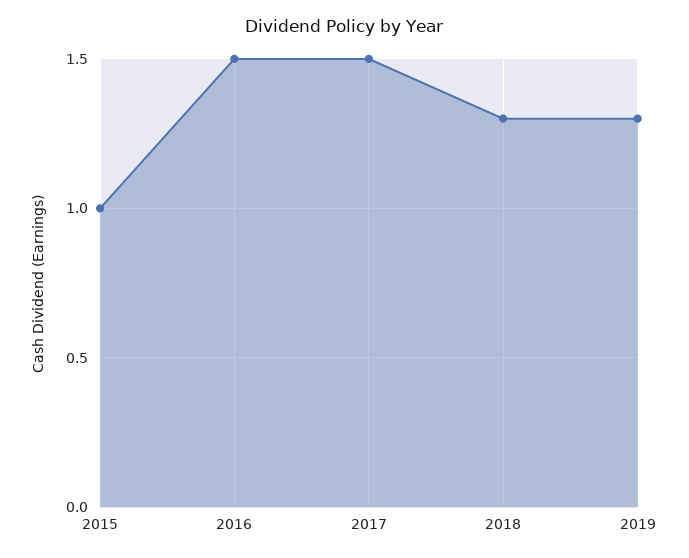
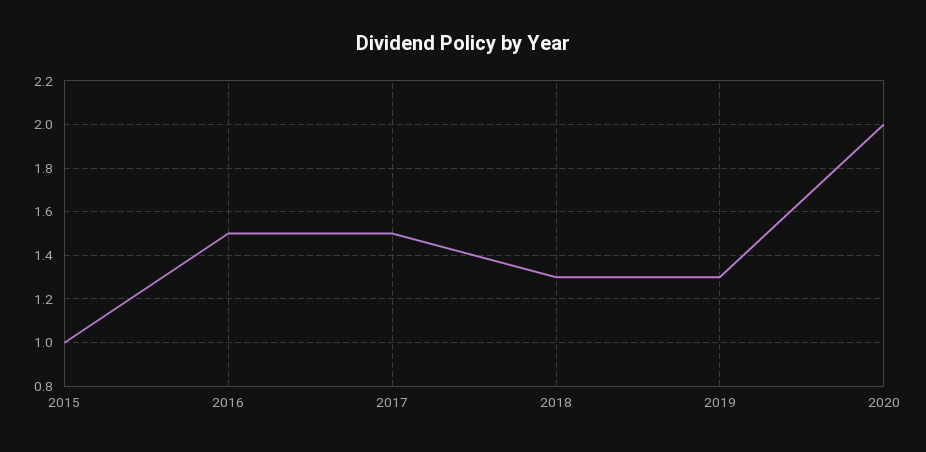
2020: none -> 2

